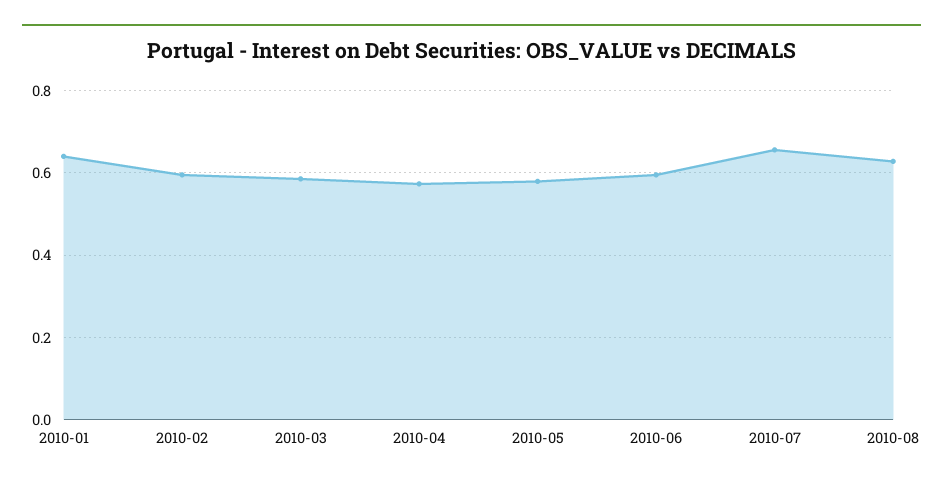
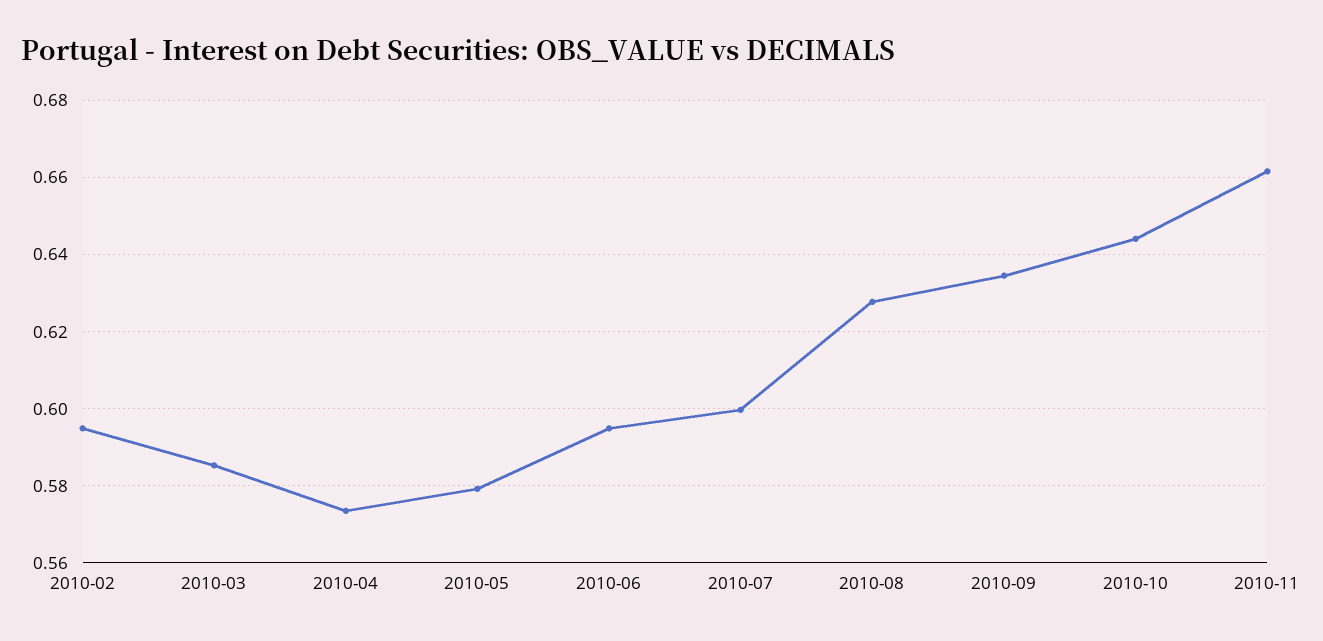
2010-01: 0.64 -> none
2010-07: 0.66 -> 0.6
2010-09: none -> 0.634
2010-10: none -> 0.644
2010-11: none -> 0.662

